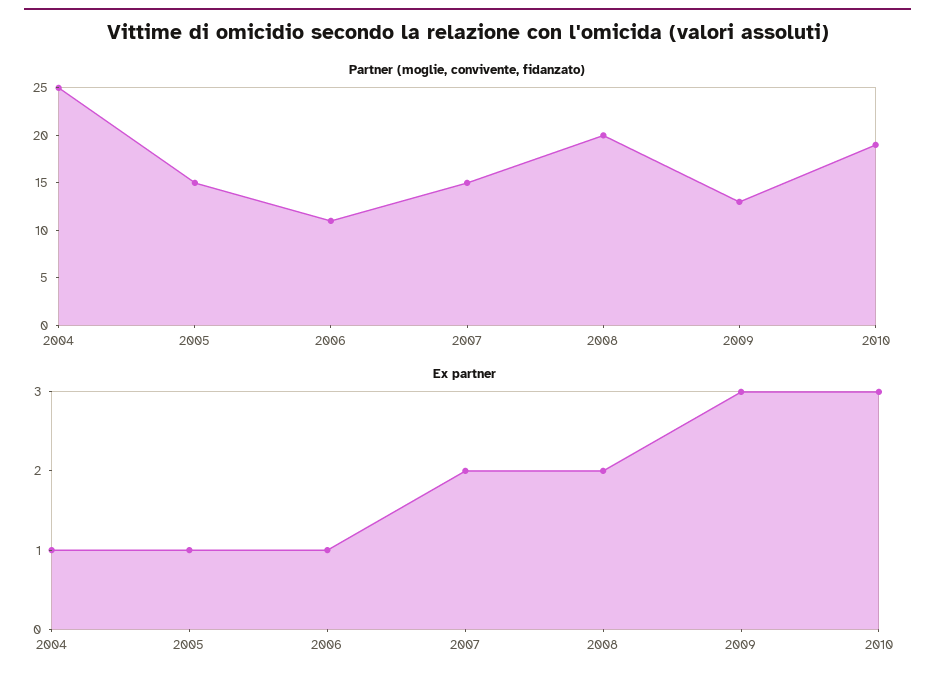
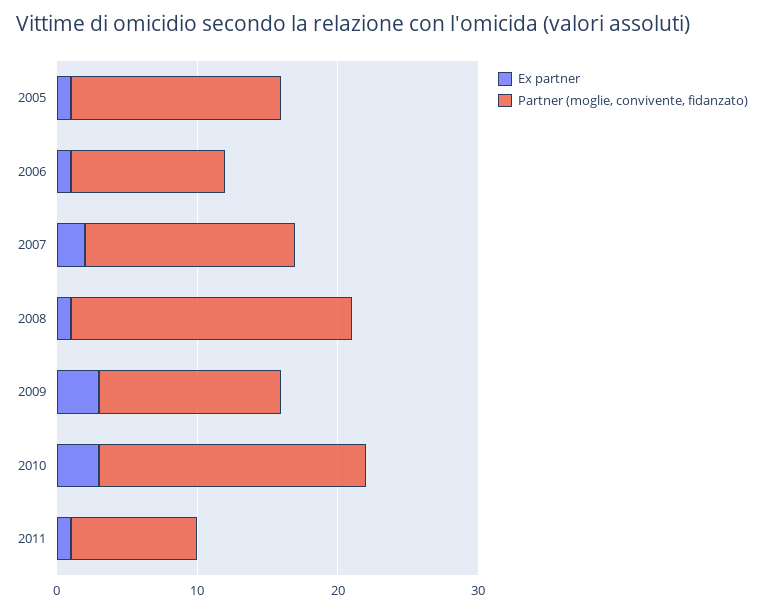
Partner (moglie, convivente, fidanzato), 2004: 25 -> none
Ex partner, 2004: 1 -> none
Ex partner, 2008: 2 -> 1
Ex partner, 2011: none -> 1
Partner (moglie, convivente, fidanzato), 2011: none -> 9

